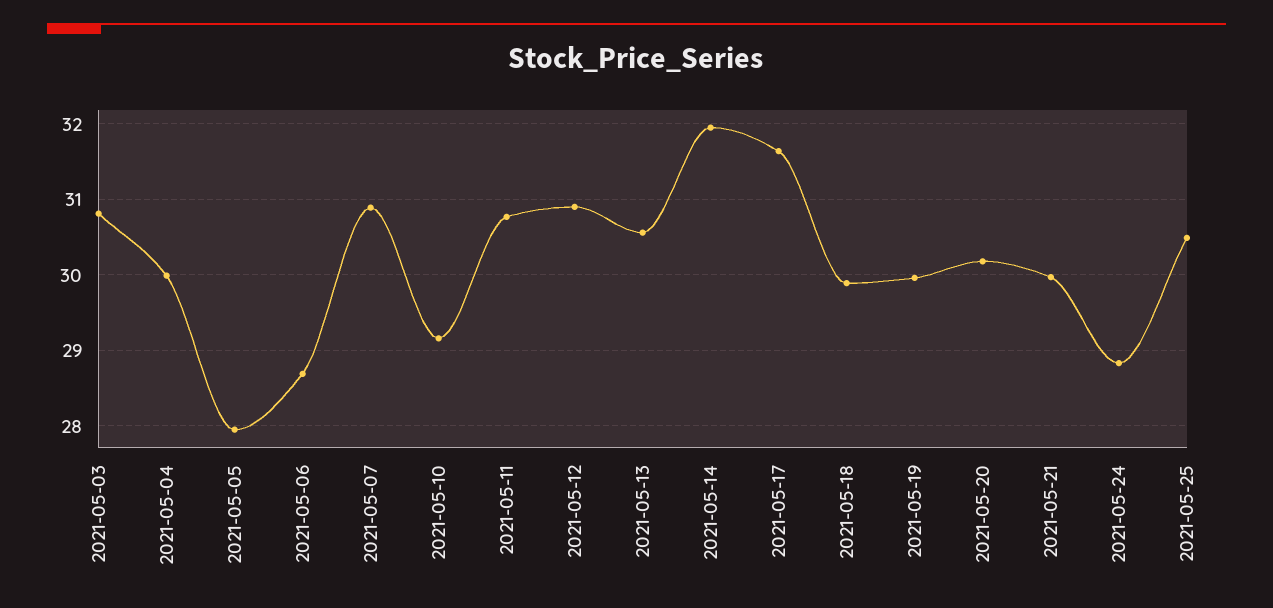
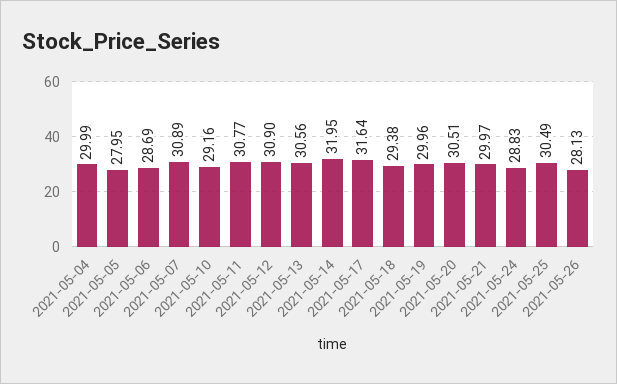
2021-05-03: 30.8 -> none
2021-05-18: 29.9 -> 29.38
2021-05-20: 30.2 -> 30.51
2021-05-26: none -> 28.13

